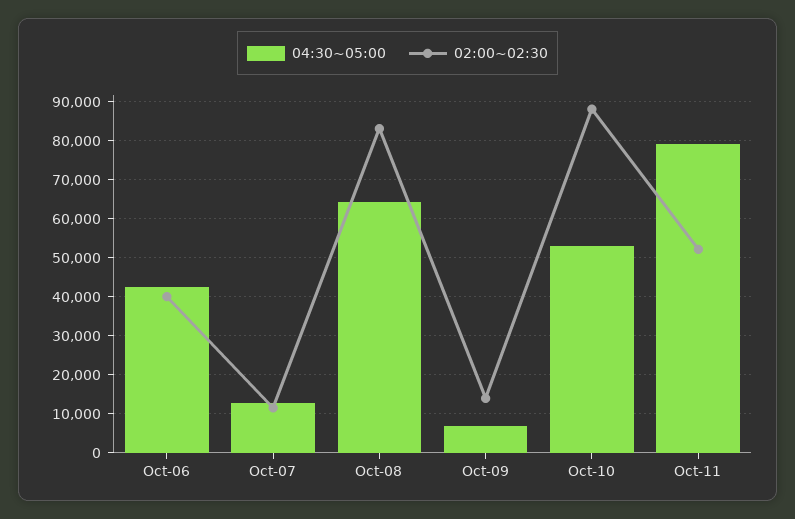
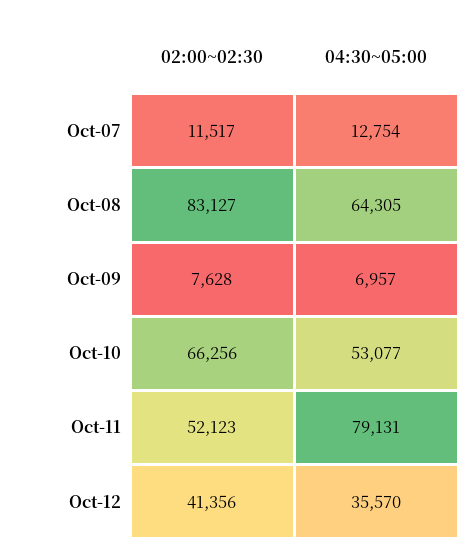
04:30~05:00, Oct-06: 42000 -> none
02:00~02:30, Oct-06: 40000 -> none
02:00~02:30, Oct-09: 14000 -> 7628
02:00~02:30, Oct-10: 88000 -> 66256
02:00~02:30, Oct-12: none -> 41356
04:30~05:00, Oct-12: none -> 35570

